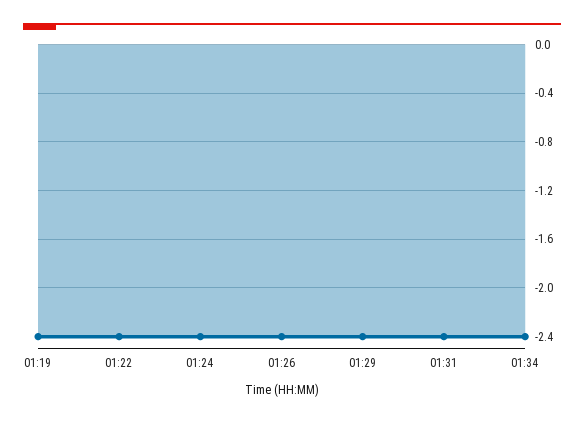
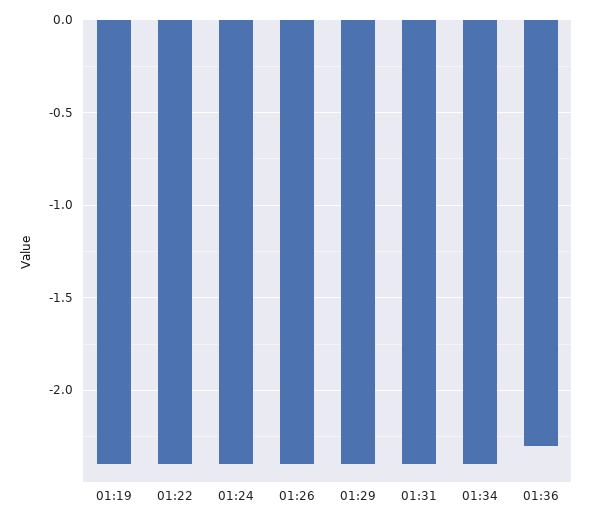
01:36: none -> -2.3

